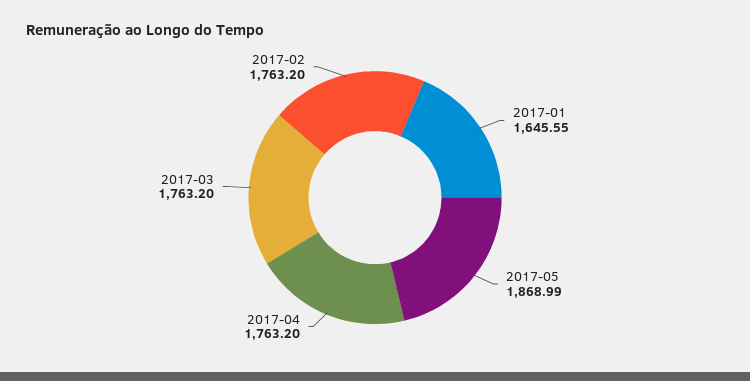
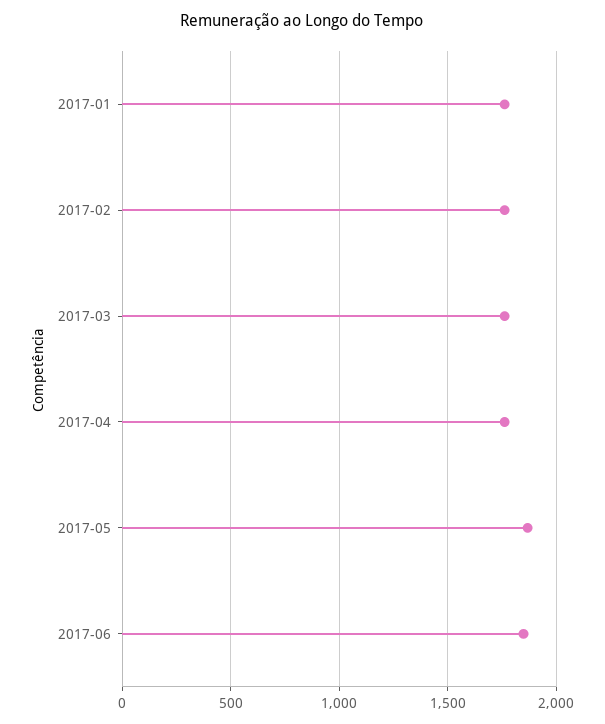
2017-01: 1645.55 -> 1750
2017-06: none -> 1850

